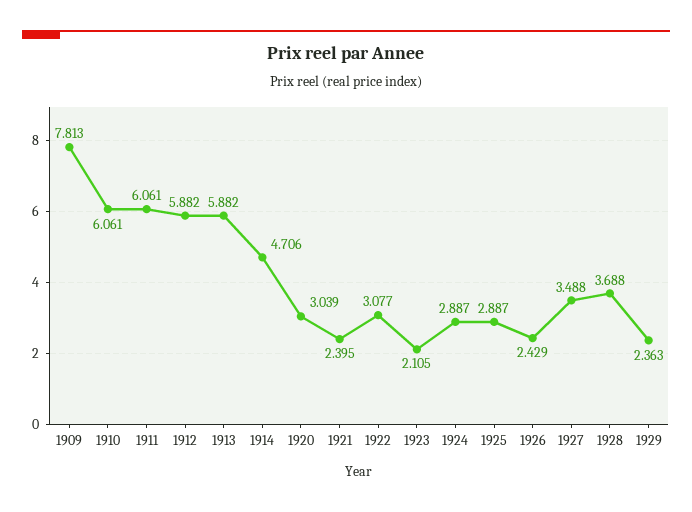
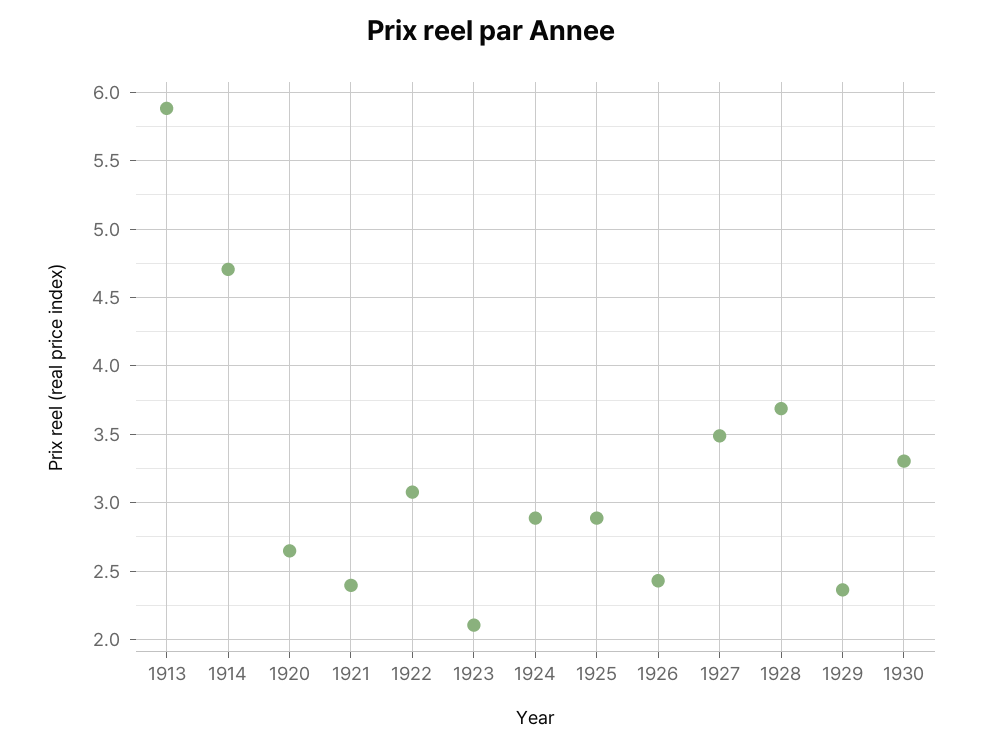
1909: 7.813 -> none
1910: 6.061 -> none
1911: 6.061 -> none
1912: 5.882 -> none
1920: 3.039 -> 2.65
1930: none -> 3.3

